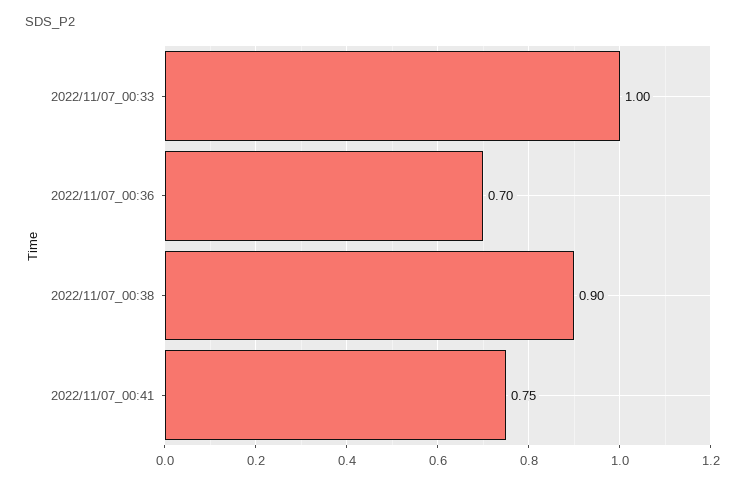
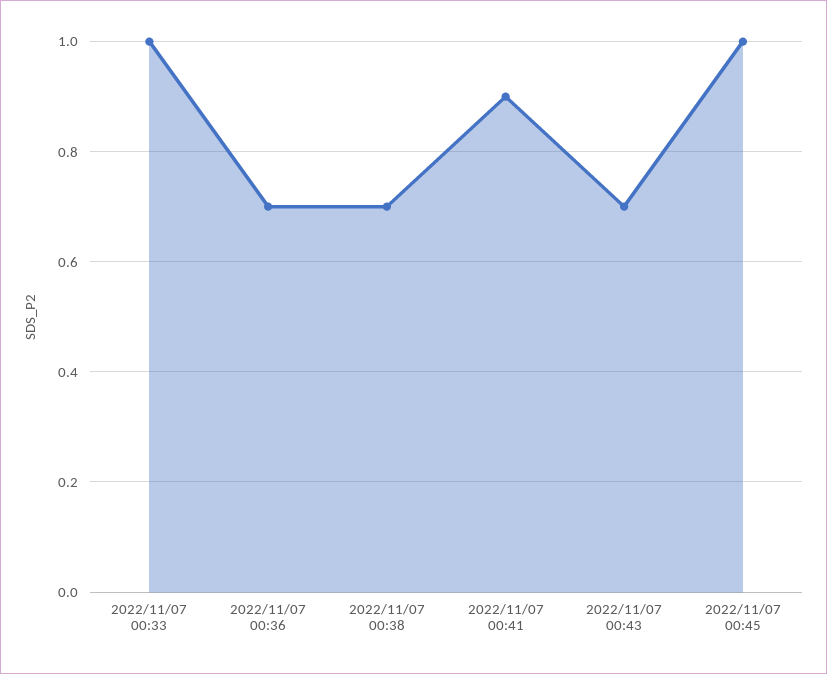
2022/11/07_00:38: 0.9 -> 0.7
2022/11/07_00:41: 0.75 -> 0.9
2022/11/07 00:43: none -> 0.7
2022/11/07 00:45: none -> 1

